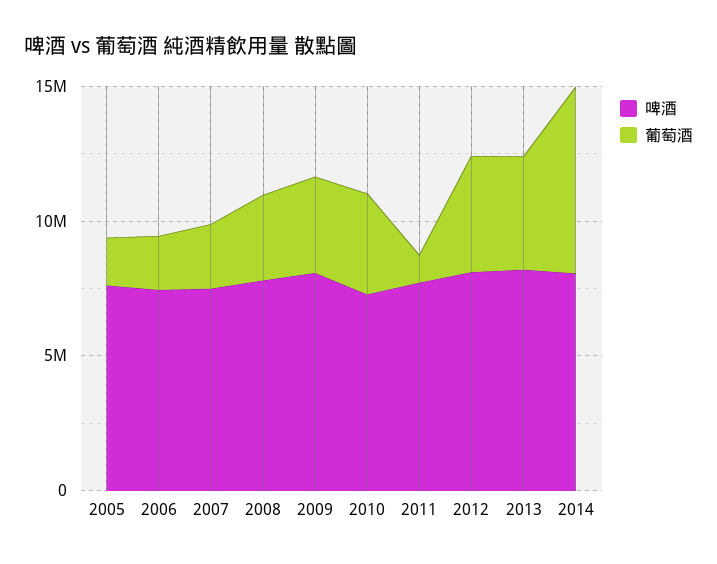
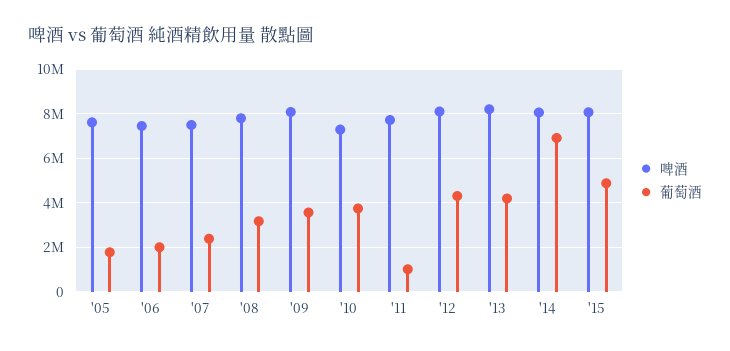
啤酒, '15: none -> 8000000
葡萄酒, '15: none -> 5000000

